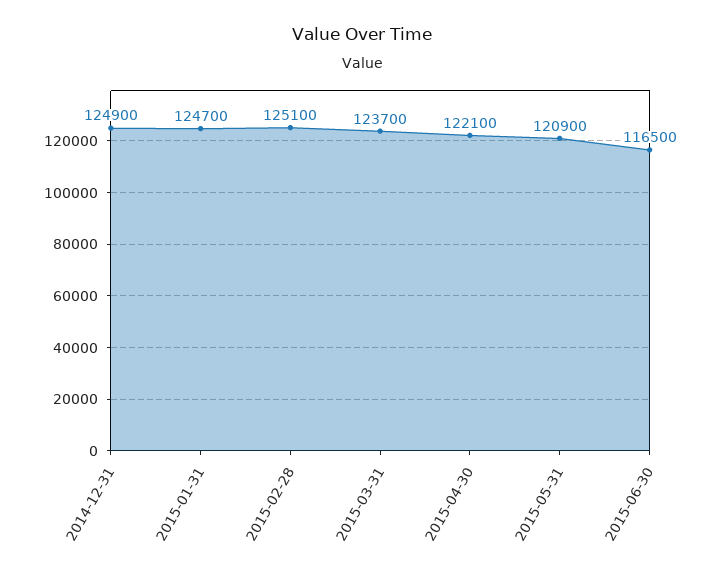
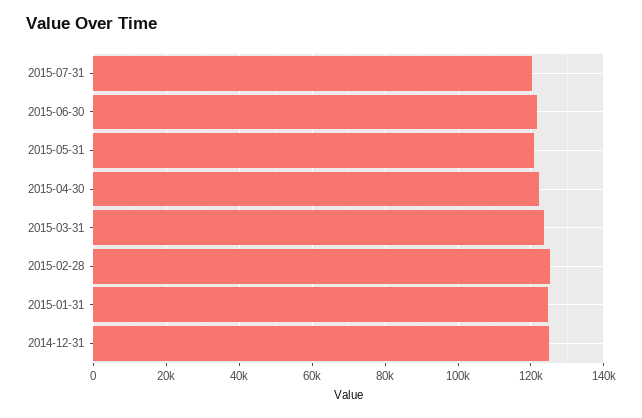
2015-06-30: 116500 -> 122000
2015-07-31: none -> 120000

